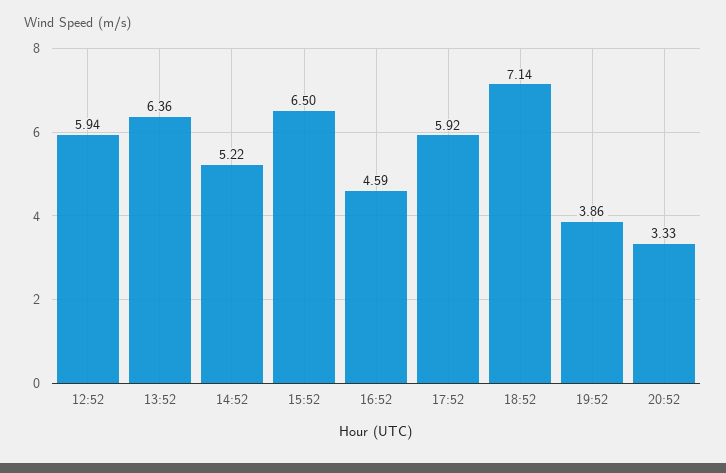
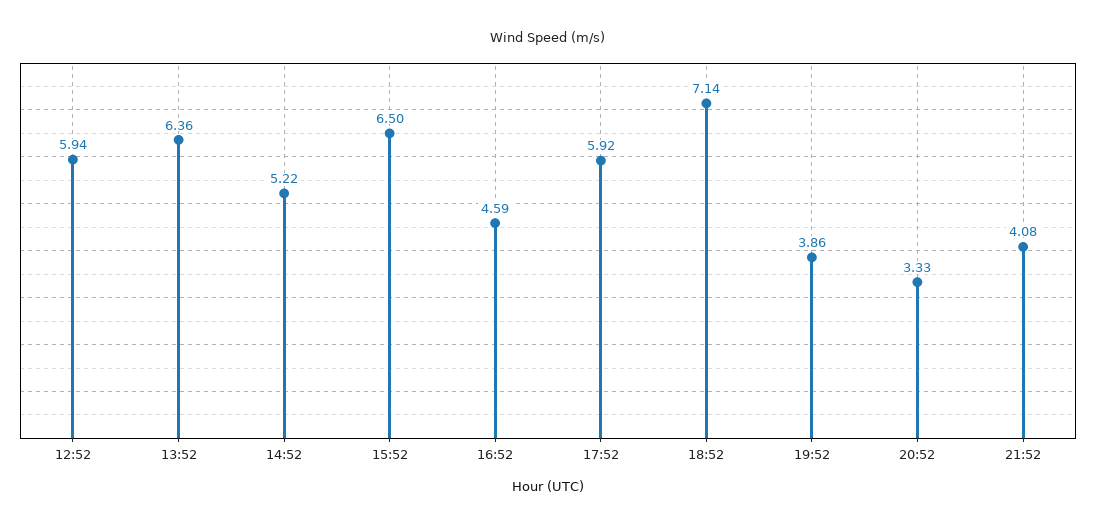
21:52: none -> 4.08

